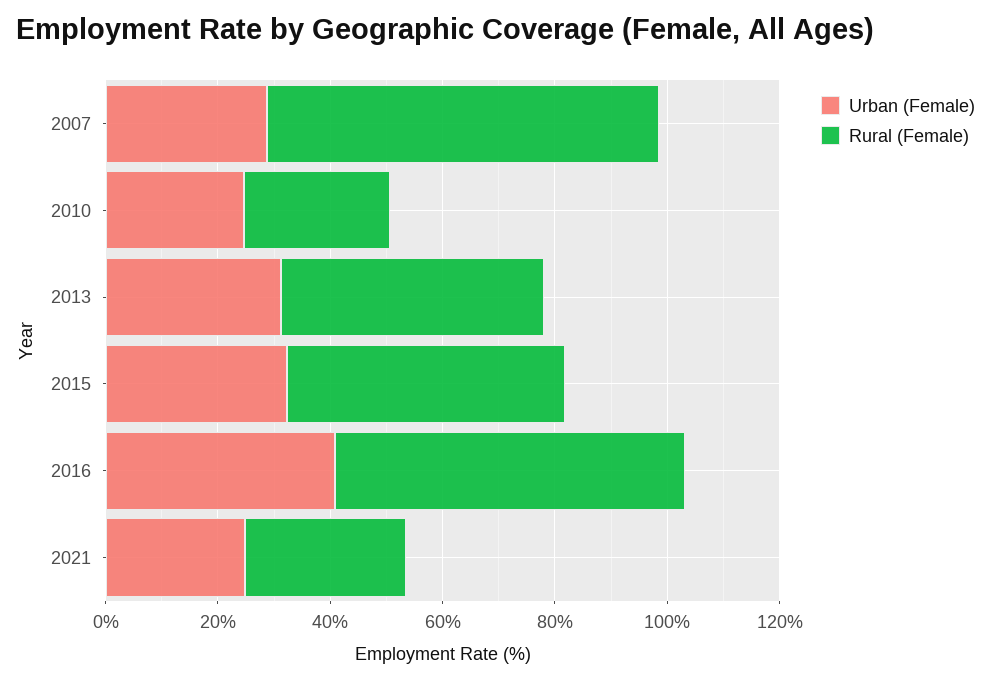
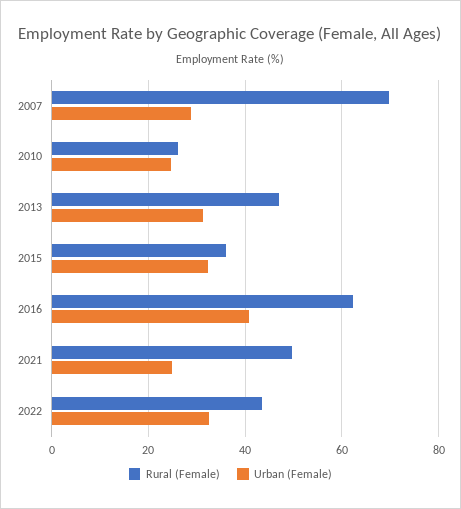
Rural (Female), 2015: 50 -> 36
Rural (Female), 2021: 30 -> 50
Rural (Female), 2022: none -> 44
Urban (Female), 2022: none -> 32

